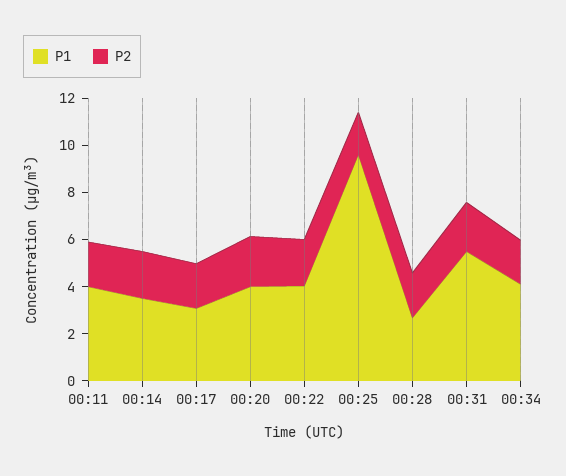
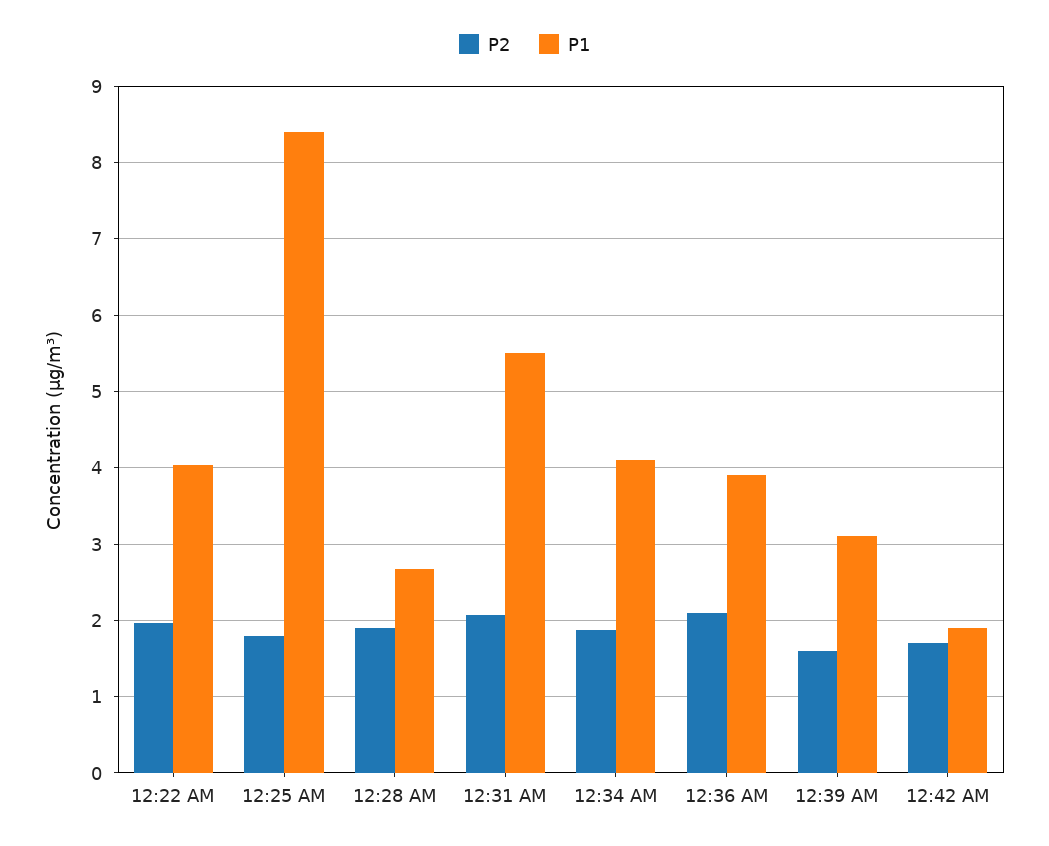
P1, 00:11: 4 -> none
P2, 00:11: 2 -> none
P1, 00:14: 3.5 -> none
P2, 00:14: 2 -> none
P1, 00:17: 3 -> none
P2, 00:17: 2 -> none
P1, 00:20: 4 -> none
P2, 00:20: 2 -> none
P1, 00:25: 9.5 -> 8.4
P2, 12:36 AM: none -> 2.1
P1, 12:36 AM: none -> 3.9
P2, 12:39 AM: none -> 1.6
P1, 12:39 AM: none -> 3.1
P2, 12:42 AM: none -> 1.7
P1, 12:42 AM: none -> 1.9

